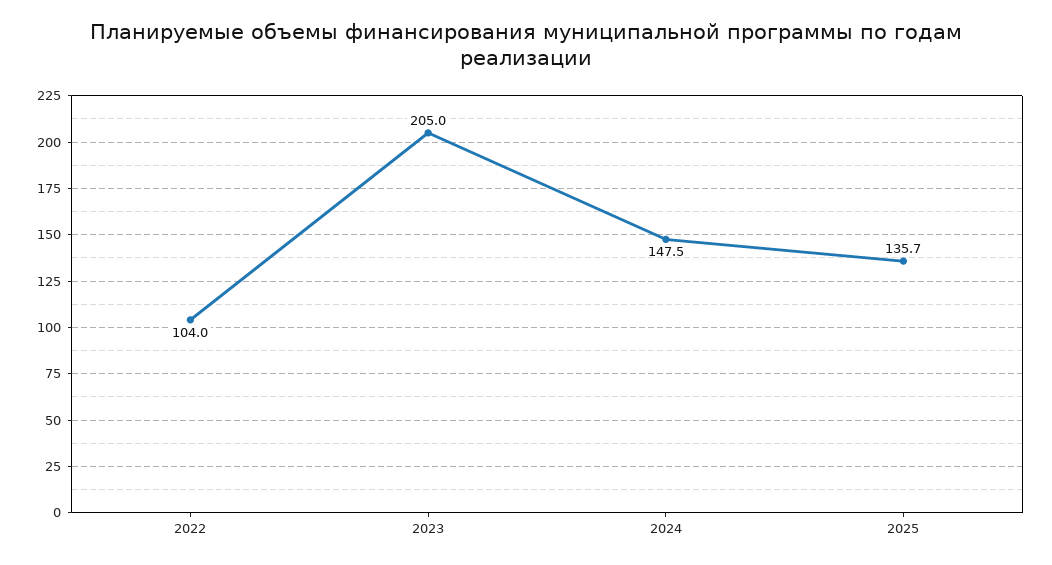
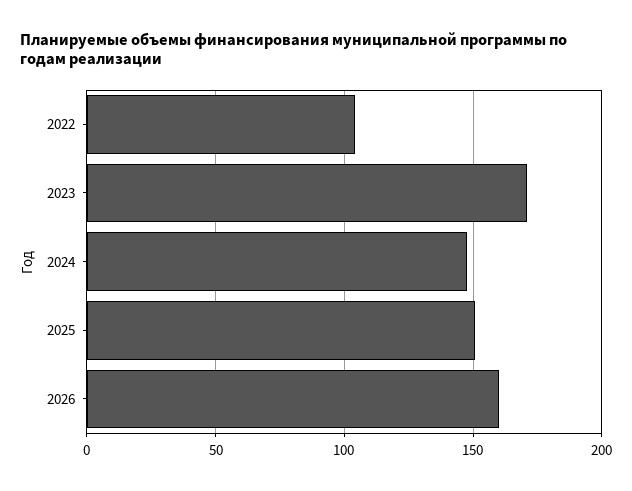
2023: 205 -> 170
2025: 135.7 -> 150
2026: none -> 160

